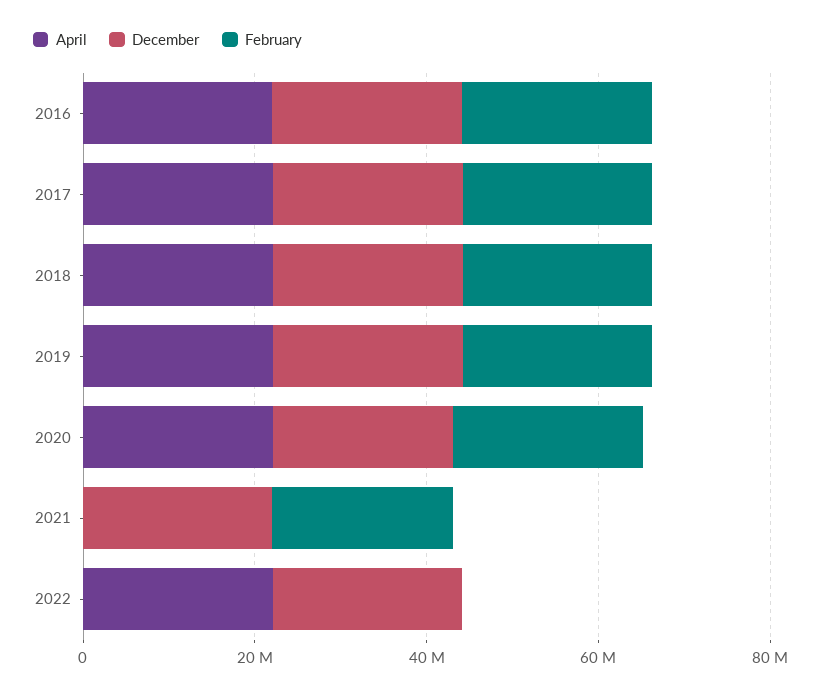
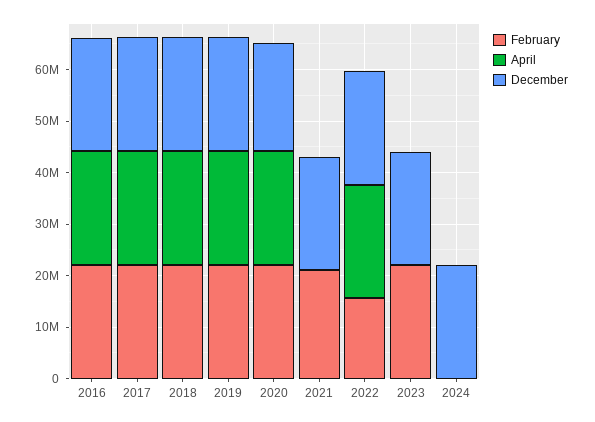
February, 2022: 0 -> 16000000
February, 2023: none -> 22000000
April, 2023: none -> 0
December, 2023: none -> 22000000
February, 2024: none -> 0
April, 2024: none -> 0
December, 2024: none -> 22000000

